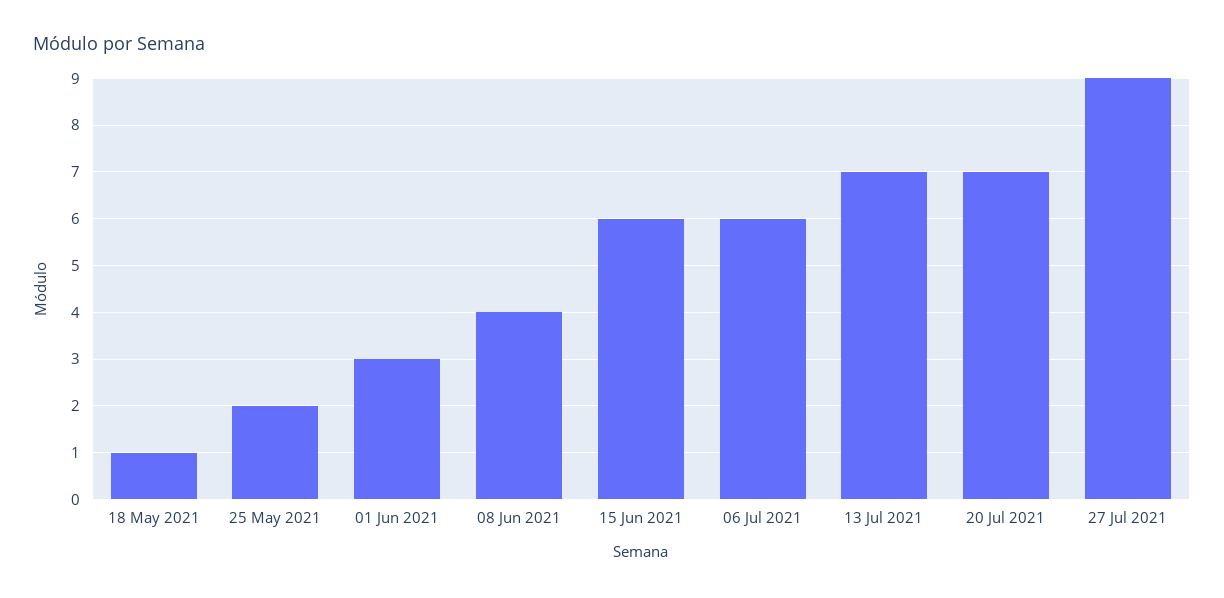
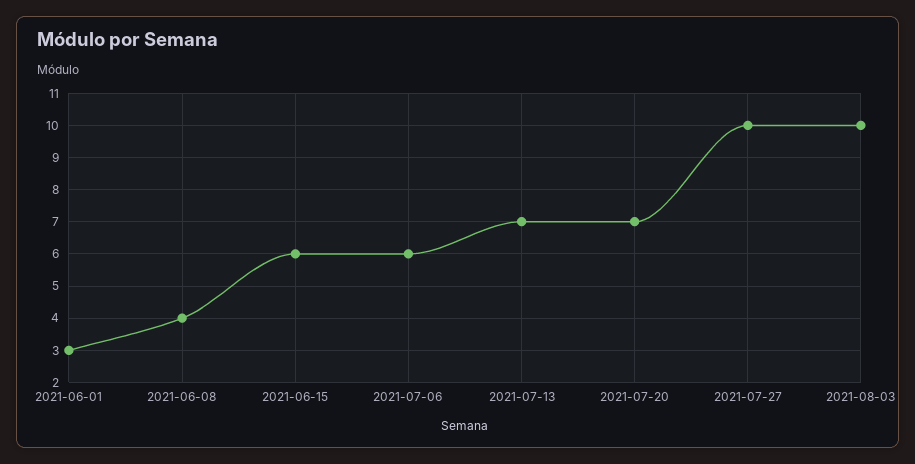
18 May 2021: 1 -> none
25 May 2021: 2 -> none
27 Jul 2021: 9 -> 10
2021-08-03: none -> 10

